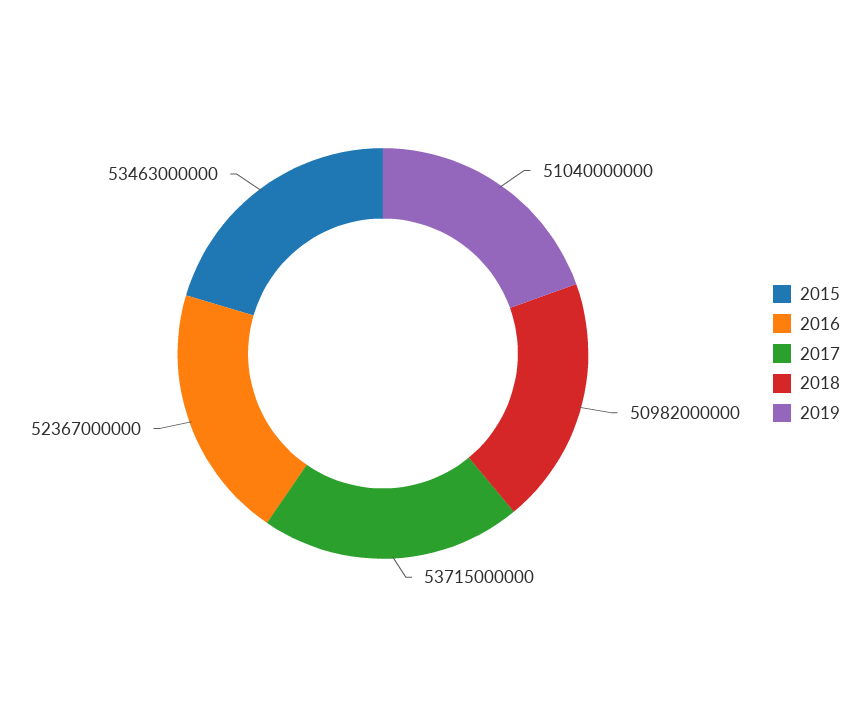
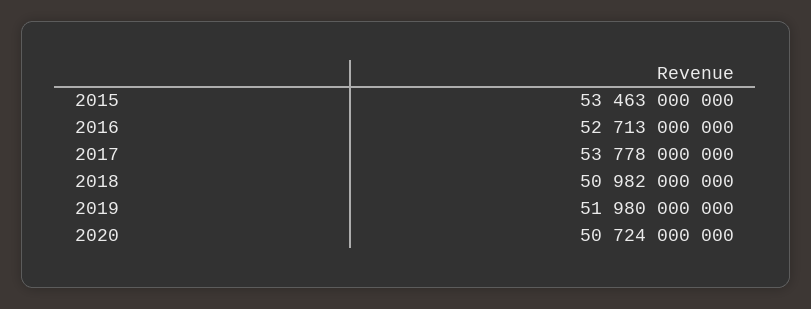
2016: 52367000000 -> 52713000000
2017: 53715000000 -> 53778000000
2019: 51040000000 -> 51980000000
2020: none -> 50724000000

